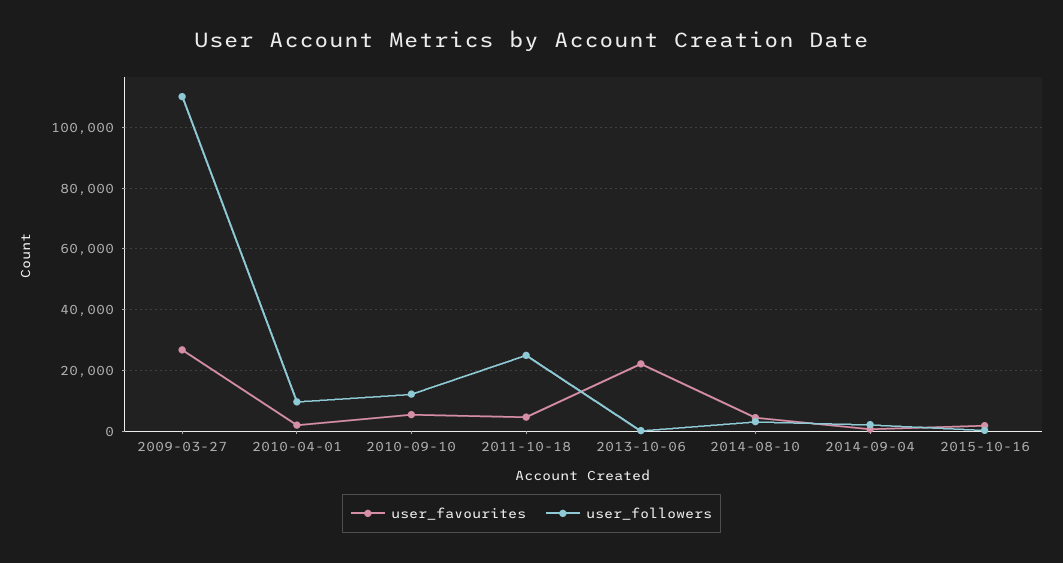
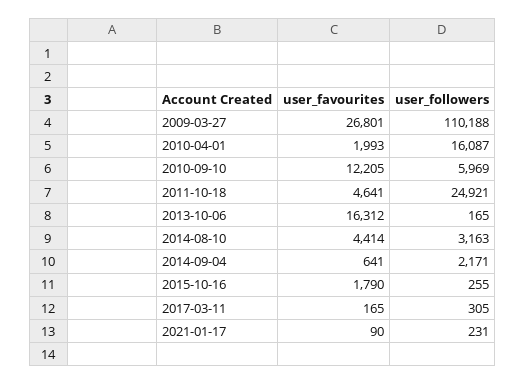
user_followers, 2010-04-01: 10000 -> 16087
user_favourites, 2010-09-10: 6000 -> 12205
user_followers, 2010-09-10: 12000 -> 5969
user_favourites, 2013-10-06: 22000 -> 16312
user_favourites, 2017-03-11: none -> 165
user_followers, 2017-03-11: none -> 305
user_favourites, 2021-01-17: none -> 90
user_followers, 2021-01-17: none -> 231

